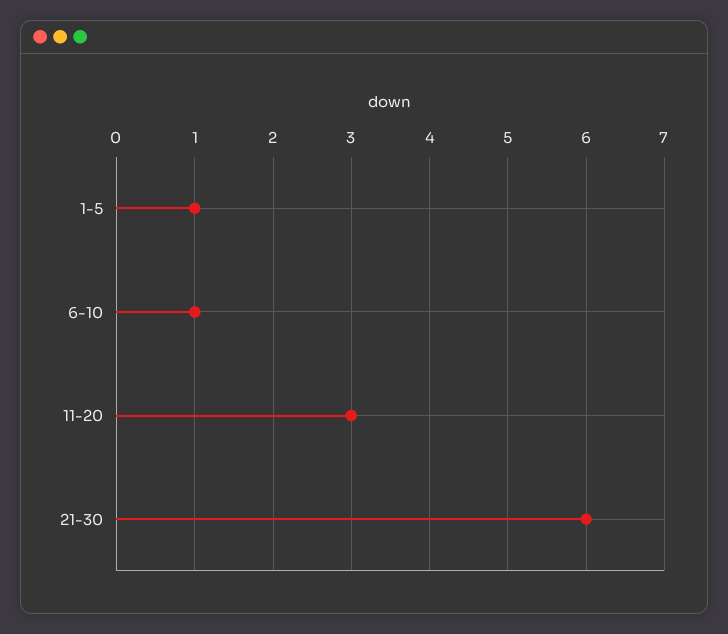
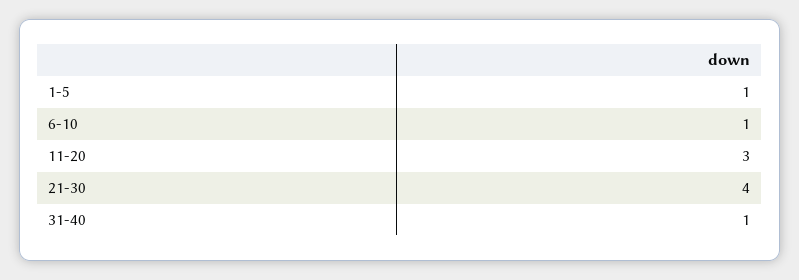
21-30: 6 -> 4
31-40: none -> 1

